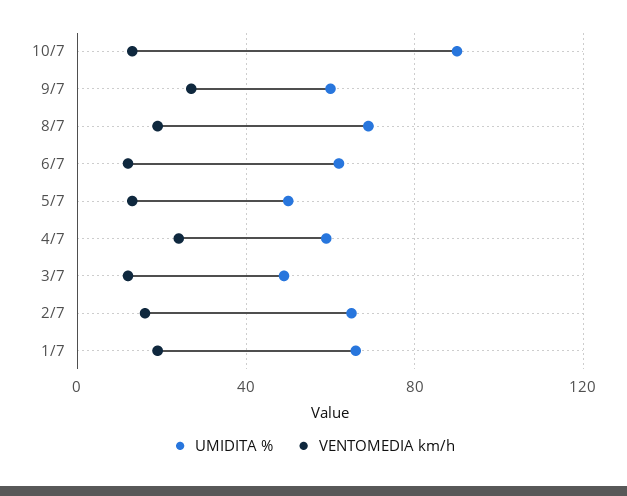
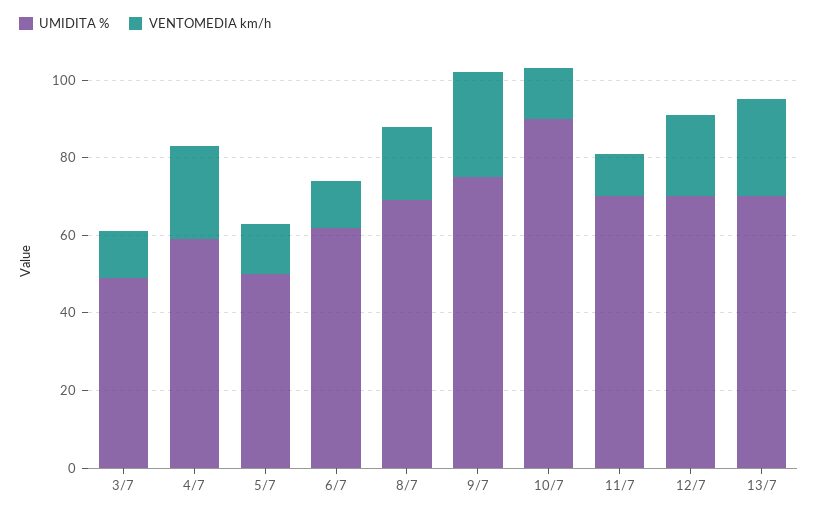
UMIDITA %, 9/7: 60 -> 75
UMIDITA %, 2/7: 65 -> none
VENTOMEDIA km/h, 2/7: 15 -> none
UMIDITA %, 1/7: 65 -> none
VENTOMEDIA km/h, 1/7: 20 -> none
UMIDITA %, 11/7: none -> 70
VENTOMEDIA km/h, 11/7: none -> 10
UMIDITA %, 12/7: none -> 70
VENTOMEDIA km/h, 12/7: none -> 20
UMIDITA %, 13/7: none -> 70
VENTOMEDIA km/h, 13/7: none -> 25

